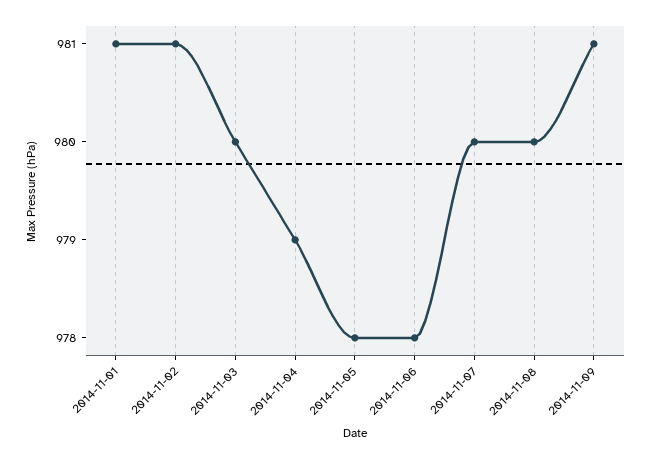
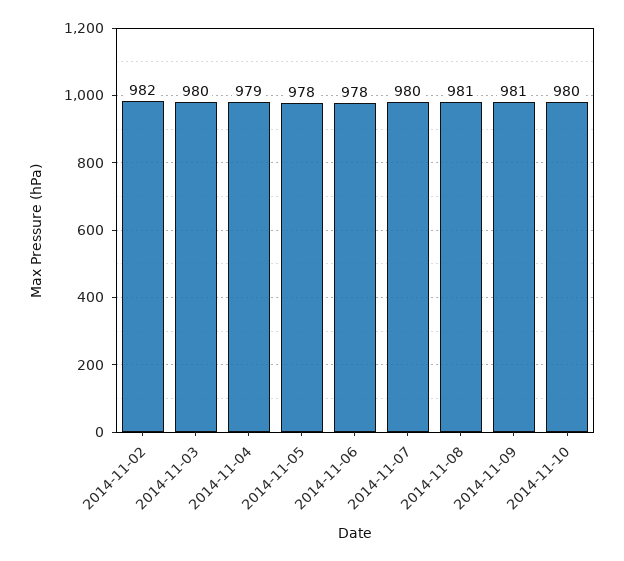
2014-11-01: 981 -> none
2014-11-02: 981 -> 982
2014-11-08: 980 -> 981
2014-11-10: none -> 980

